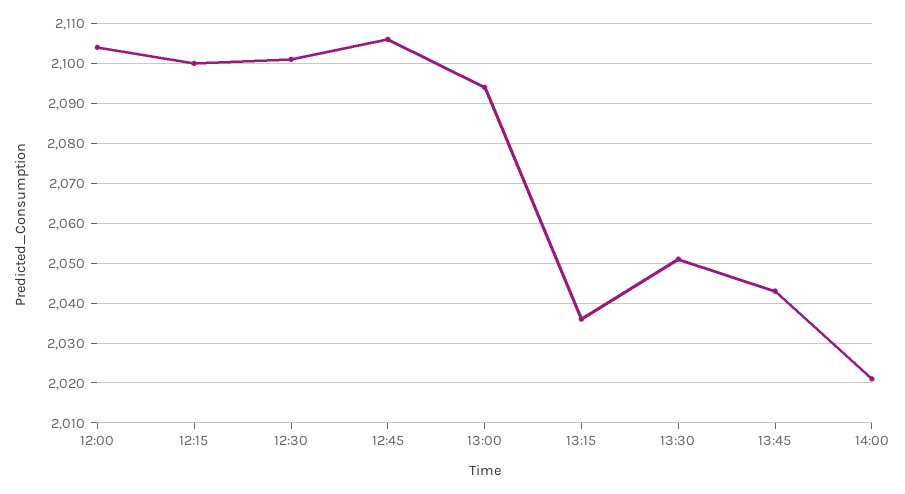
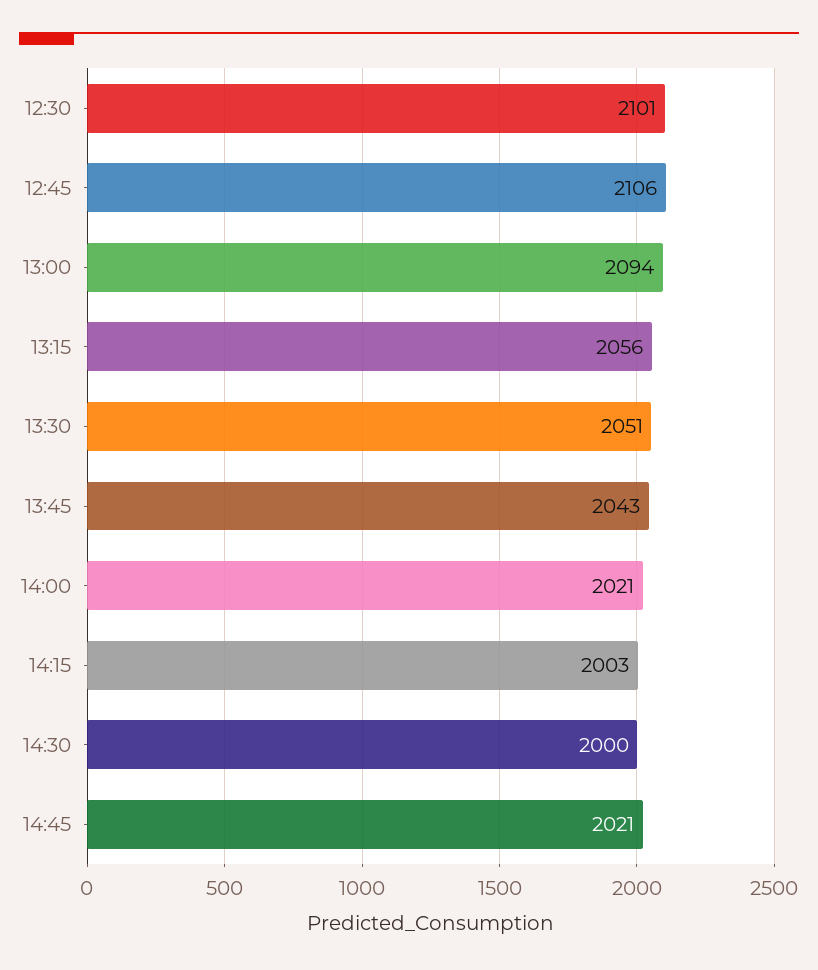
12:00: 2105 -> none
12:15: 2100 -> none
13:15: 2035 -> 2056
14:15: none -> 2003
14:30: none -> 2000
14:45: none -> 2021

